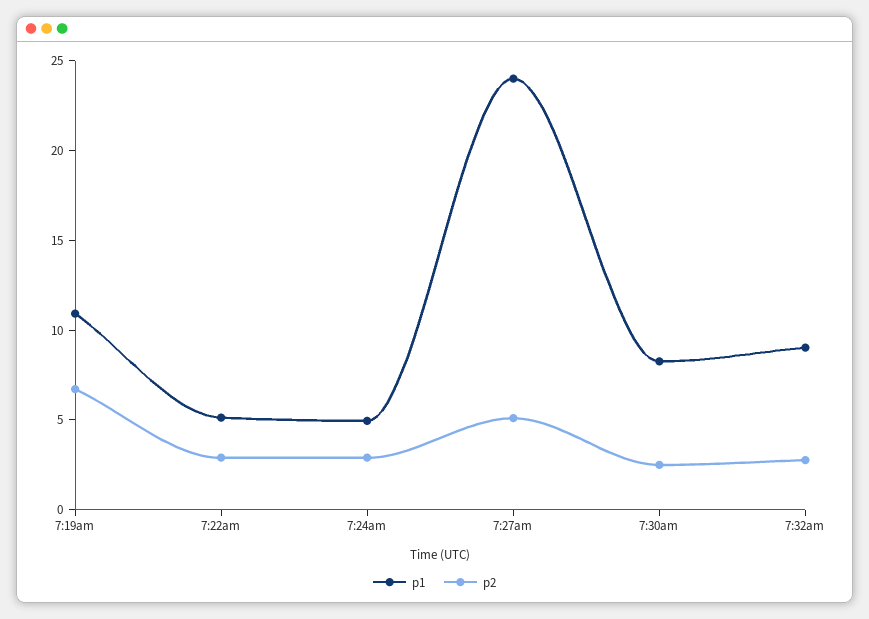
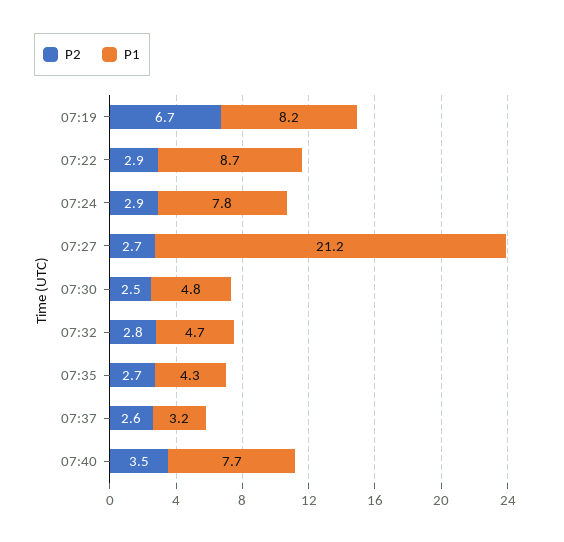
p1, 7:19am: 11 -> 8.2
p1, 7:22am: 5 -> 8.7
p1, 7:24am: 5 -> 7.8
p1, 7:27am: 24 -> 21.2
p2, 7:27am: 5 -> 2.7
p1, 7:30am: 8 -> 4.8
p1, 7:32am: 9 -> 4.7
p2, 07:35: none -> 2.7
p1, 07:35: none -> 4.3
p2, 07:37: none -> 2.6
p1, 07:37: none -> 3.2
p2, 07:40: none -> 3.5
p1, 07:40: none -> 7.7

